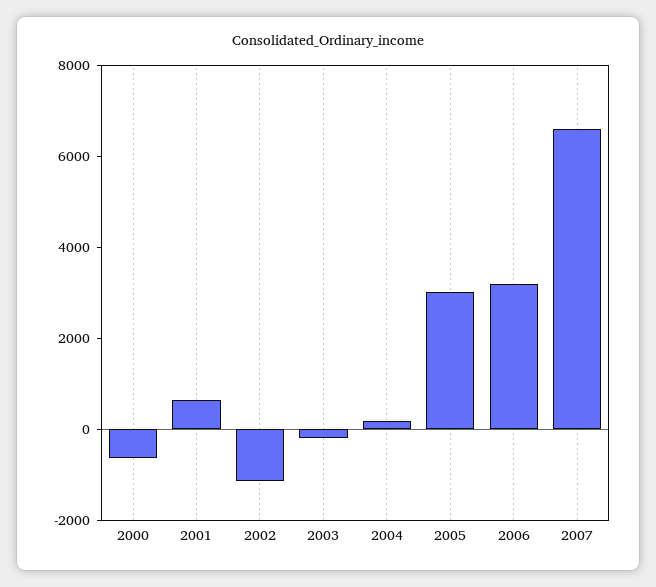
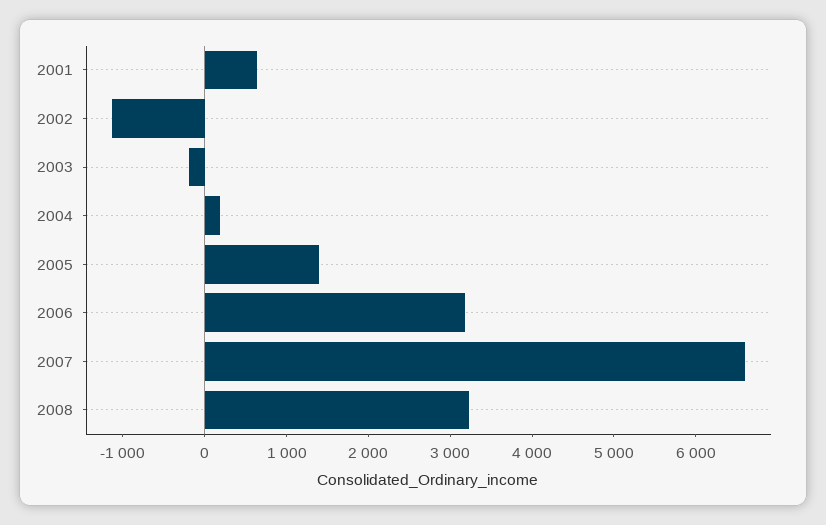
2000: -500 -> none
2005: 3000 -> 1400
2008: none -> 3200

